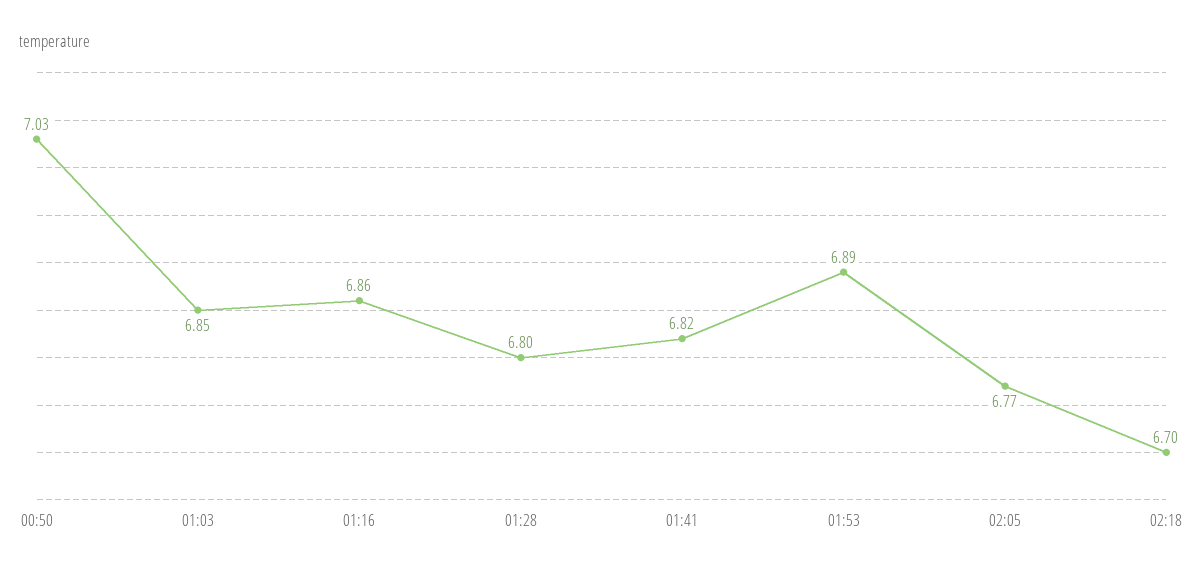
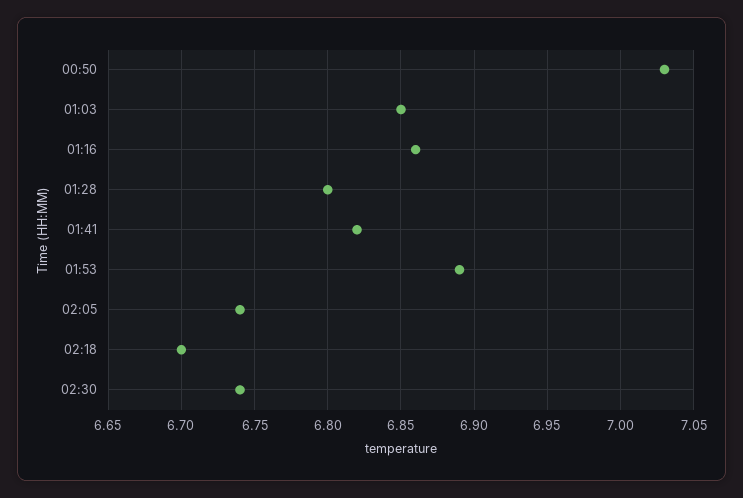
02:05: 6.77 -> 6.74
02:30: none -> 6.74

